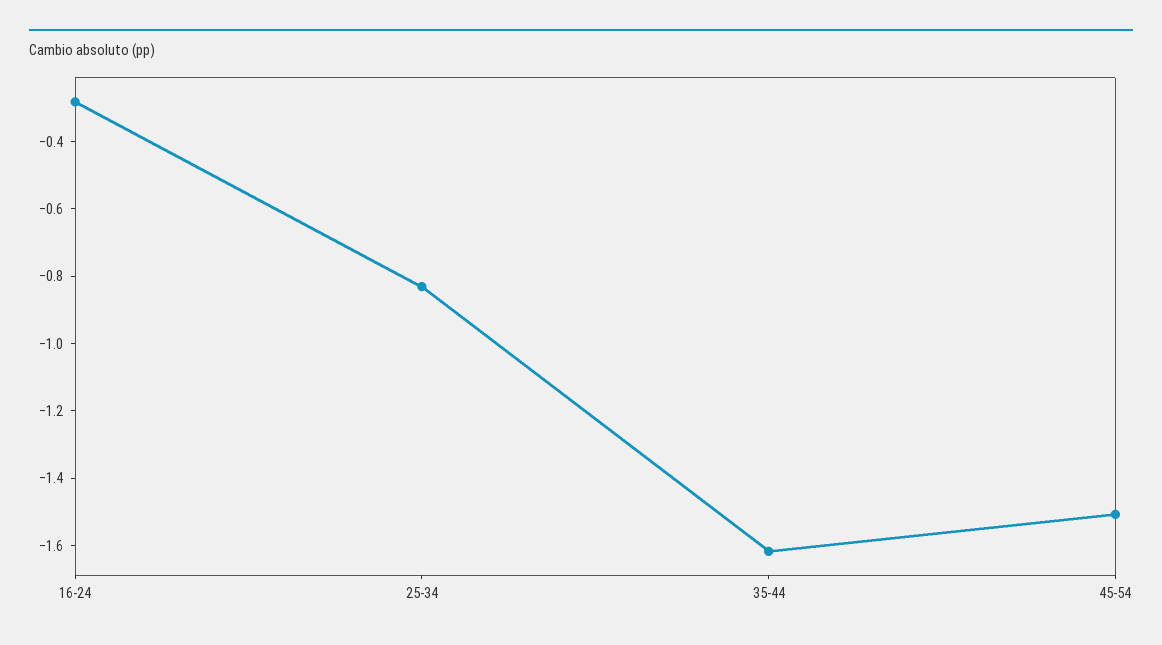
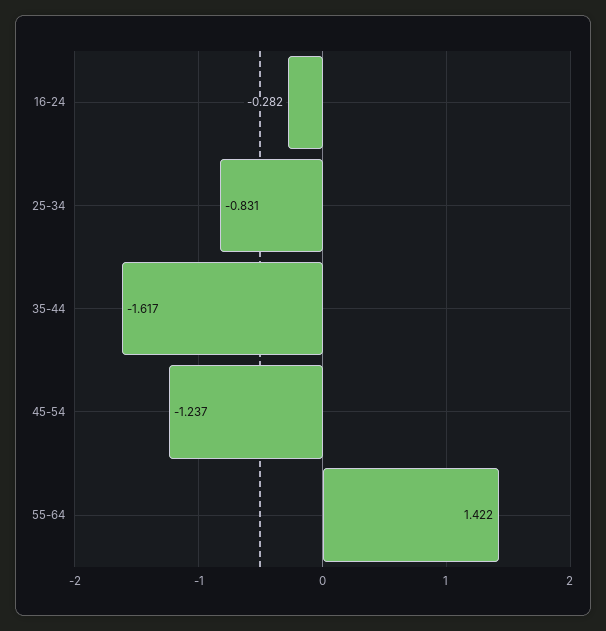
45-54: -1.5 -> -1.237
55-64: none -> 1.422

